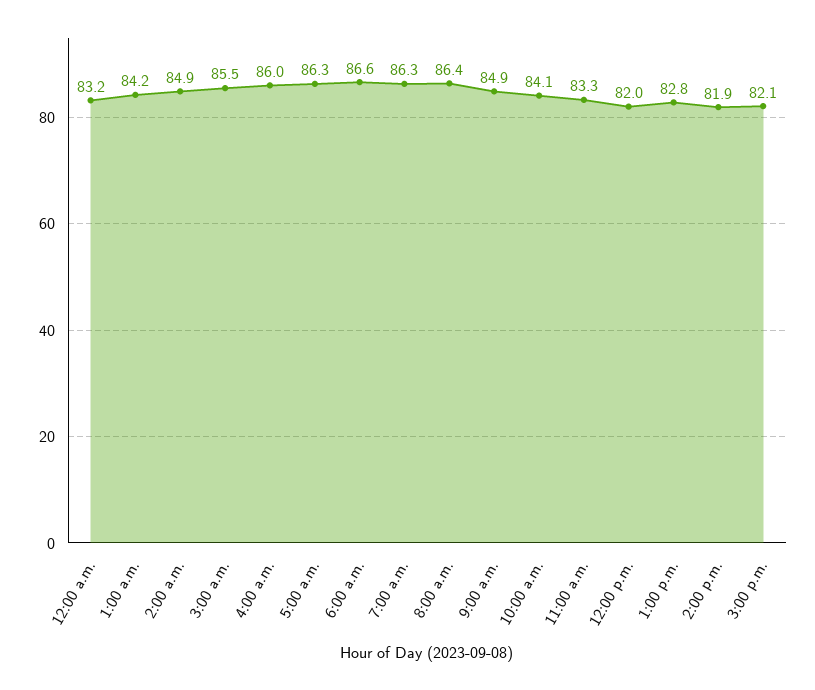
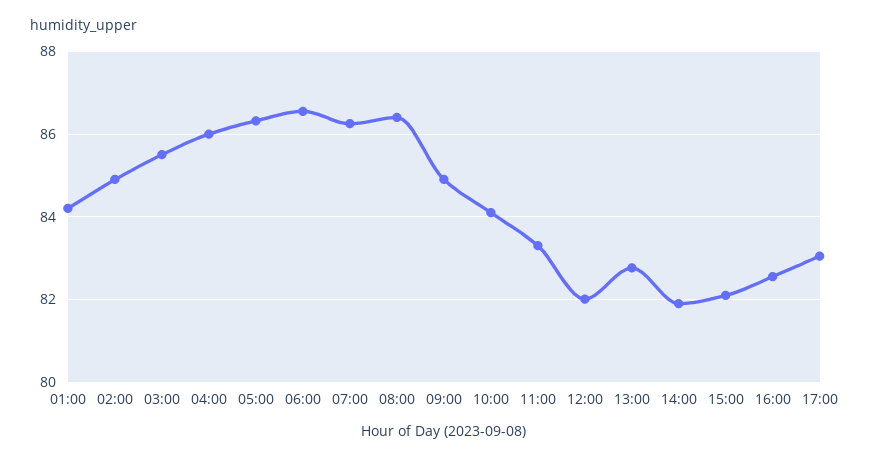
12:00 a.m.: 83.2 -> none
16:00: none -> 82.6
17:00: none -> 83

